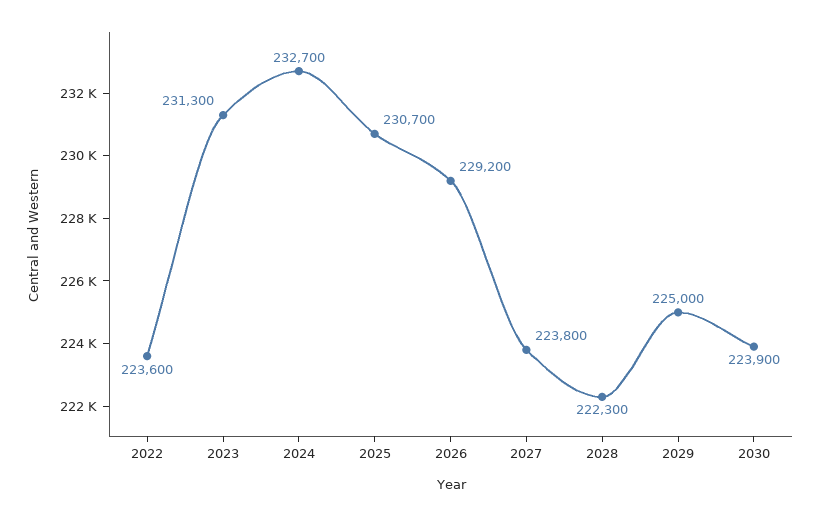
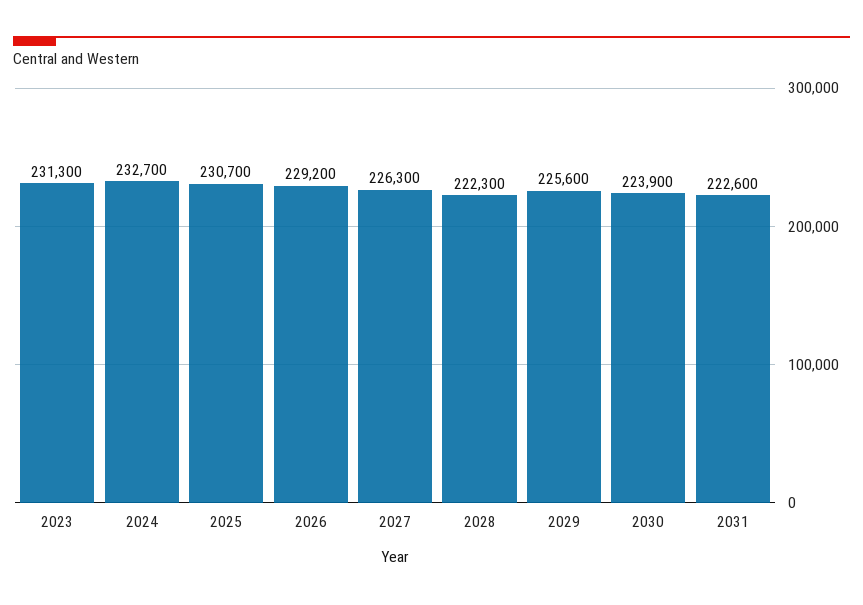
2022: 223600 -> none
2027: 223800 -> 226300
2029: 225000 -> 225600
2031: none -> 222600

